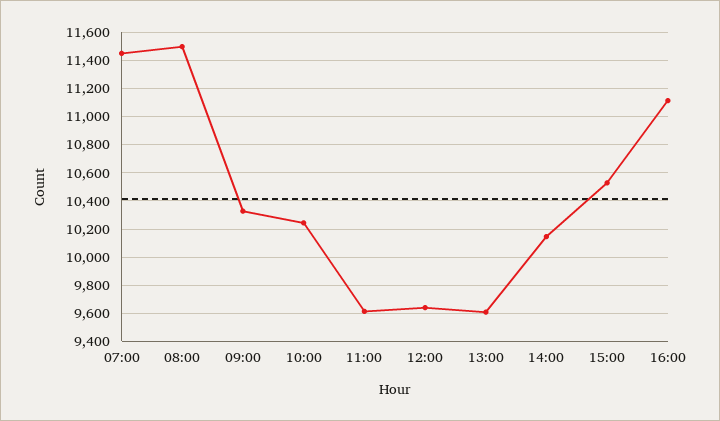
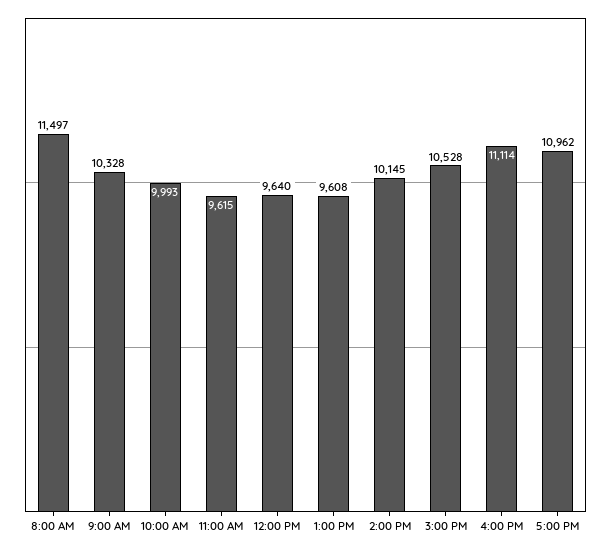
07:00: 11450 -> none
10:00: 10250 -> 9993
5:00 PM: none -> 10962

